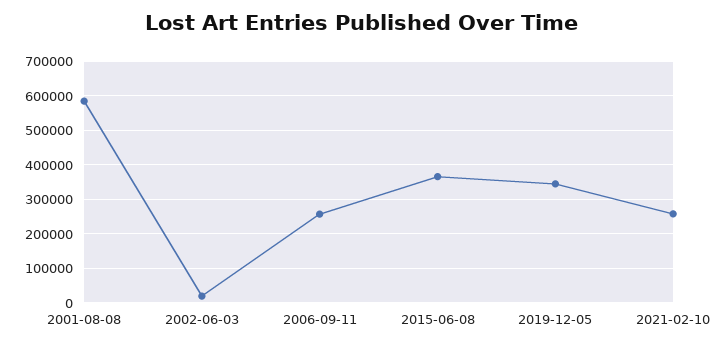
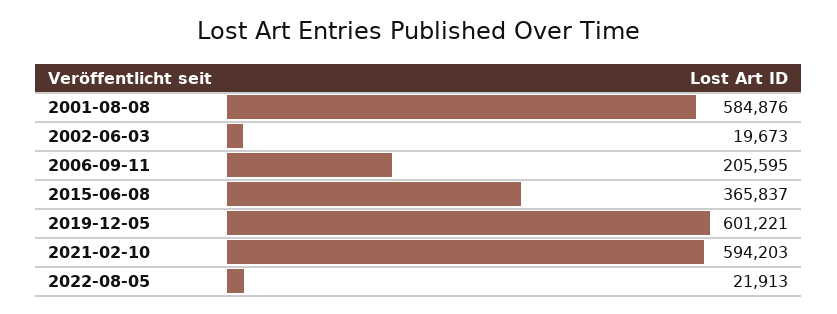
2006-09-11: 260000 -> 205595
2019-12-05: 340000 -> 601221
2021-02-10: 260000 -> 594203
2022-08-05: none -> 21913

